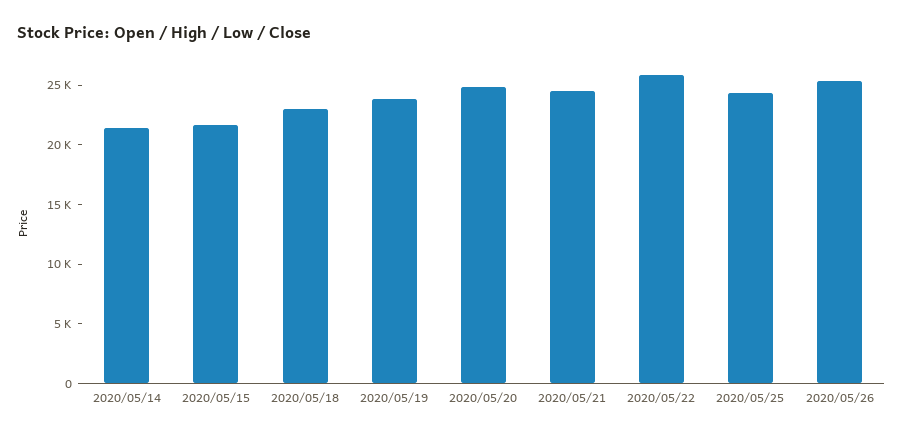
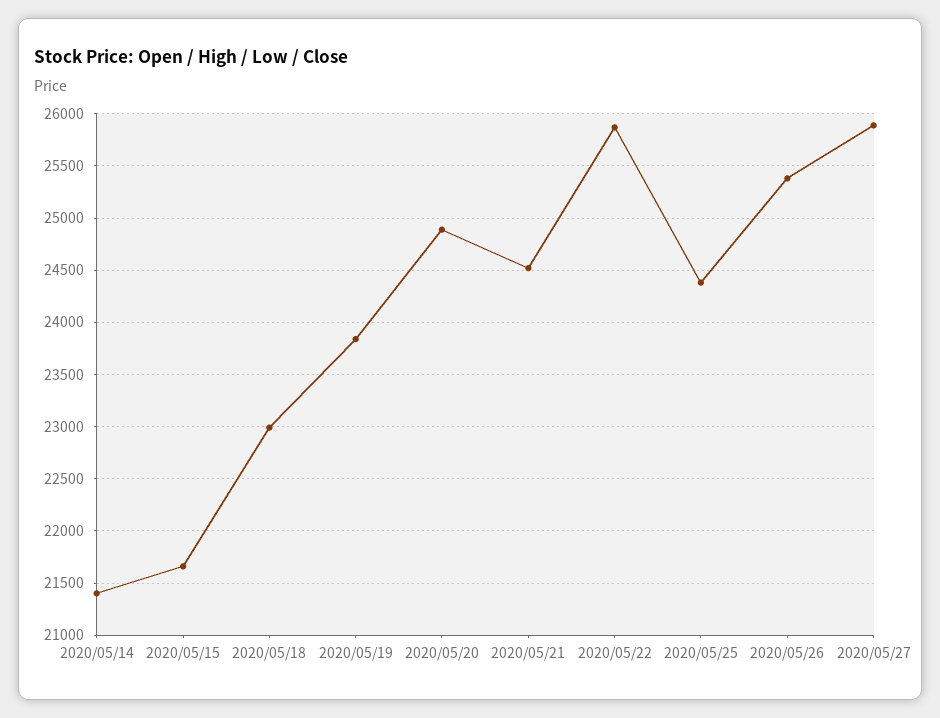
2020/05/27: none -> 25900

